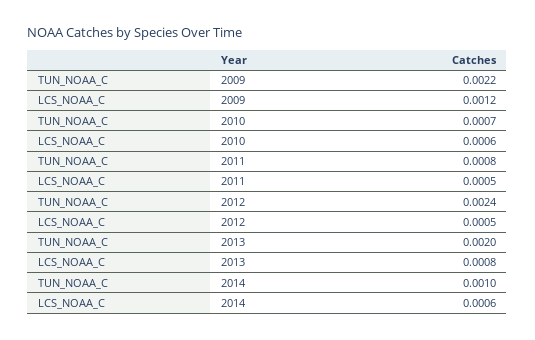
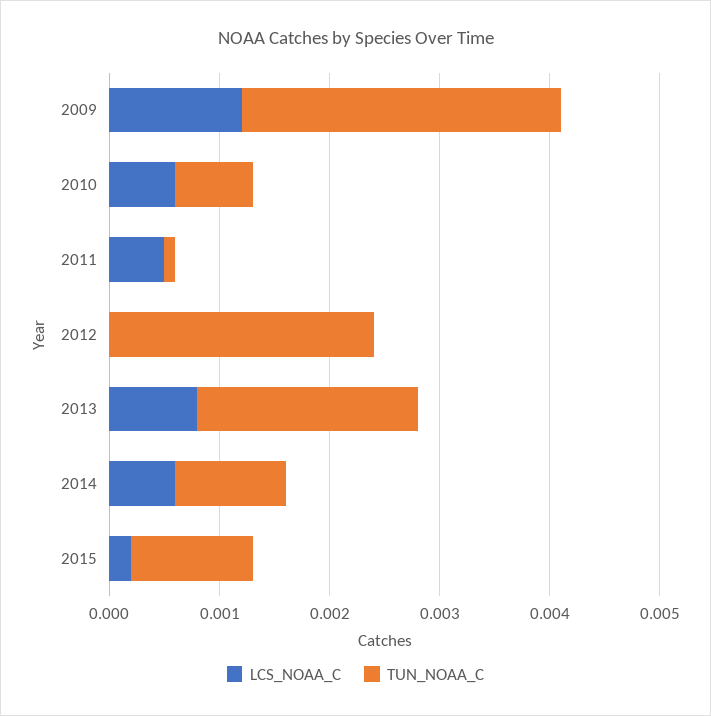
TUN_NOAA_C, 2009: 0.0022 -> 0.0029
TUN_NOAA_C, 2011: 0.0008 -> 0.0001
LCS_NOAA_C, 2012: 0.0005 -> 0
LCS_NOAA_C, 2015: none -> 0.0002
TUN_NOAA_C, 2015: none -> 0.0011

